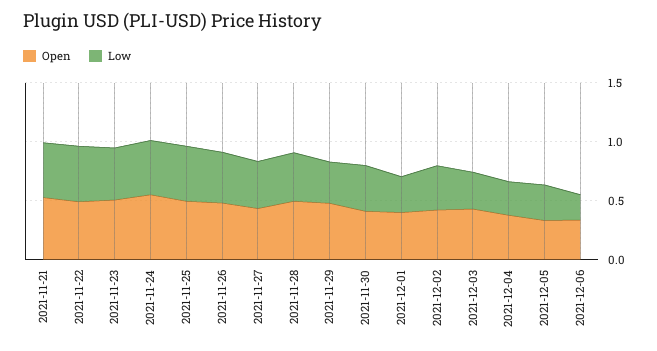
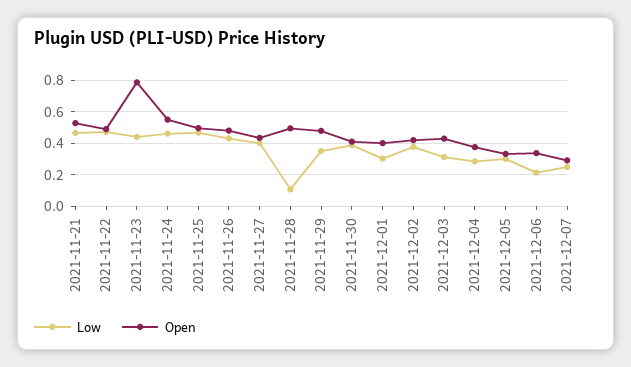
Open, 2021-11-23: 0.5 -> 0.8
Low, 2021-11-28: 0.4 -> 0.1
Low, 2021-12-07: none -> 0.25
Open, 2021-12-07: none -> 0.3

